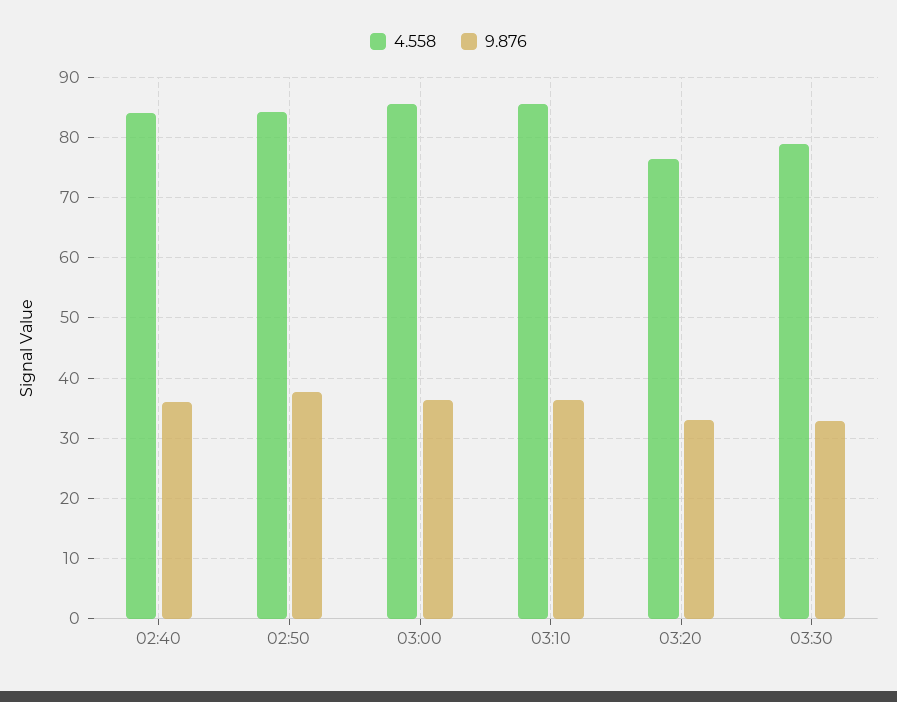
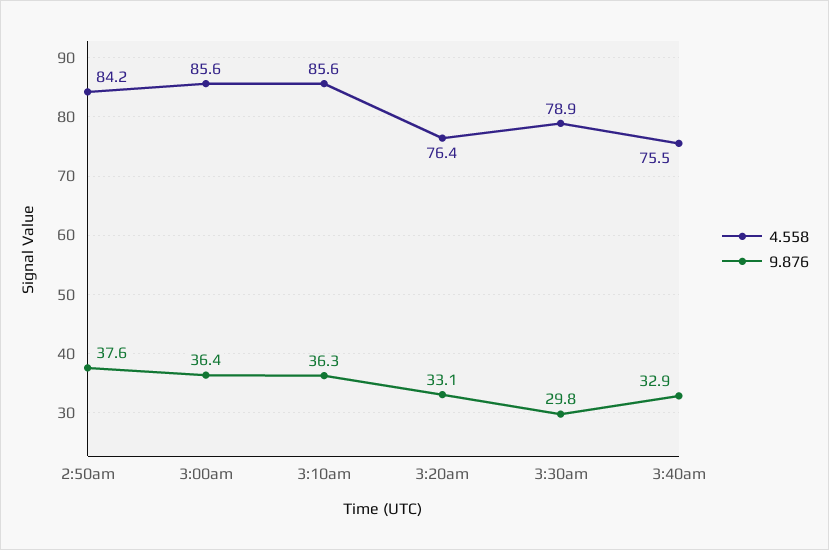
4.558, 02:40: 84 -> none
9.876, 02:40: 36 -> none
9.876, 03:30: 33 -> 29.8
4.558, 3:40am: none -> 75.5
9.876, 3:40am: none -> 32.9

